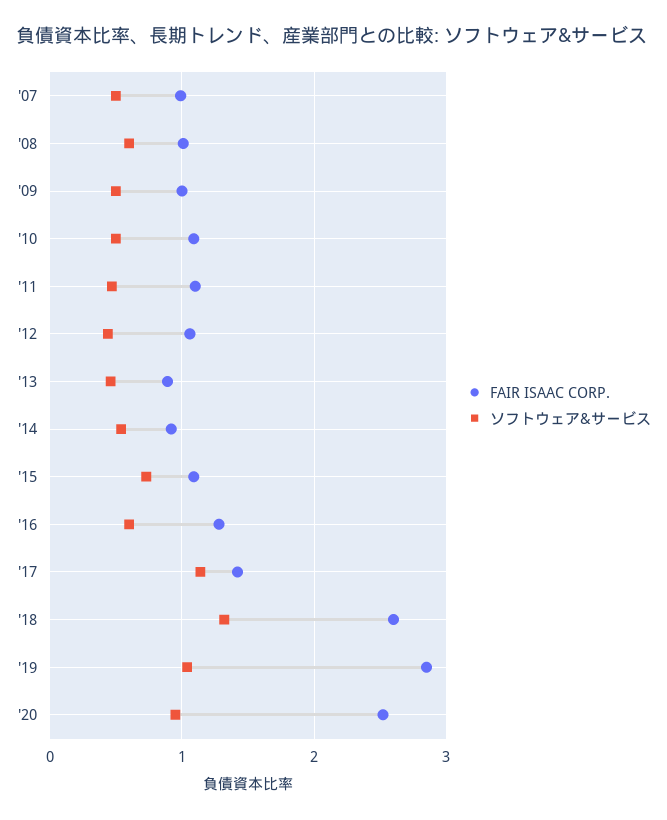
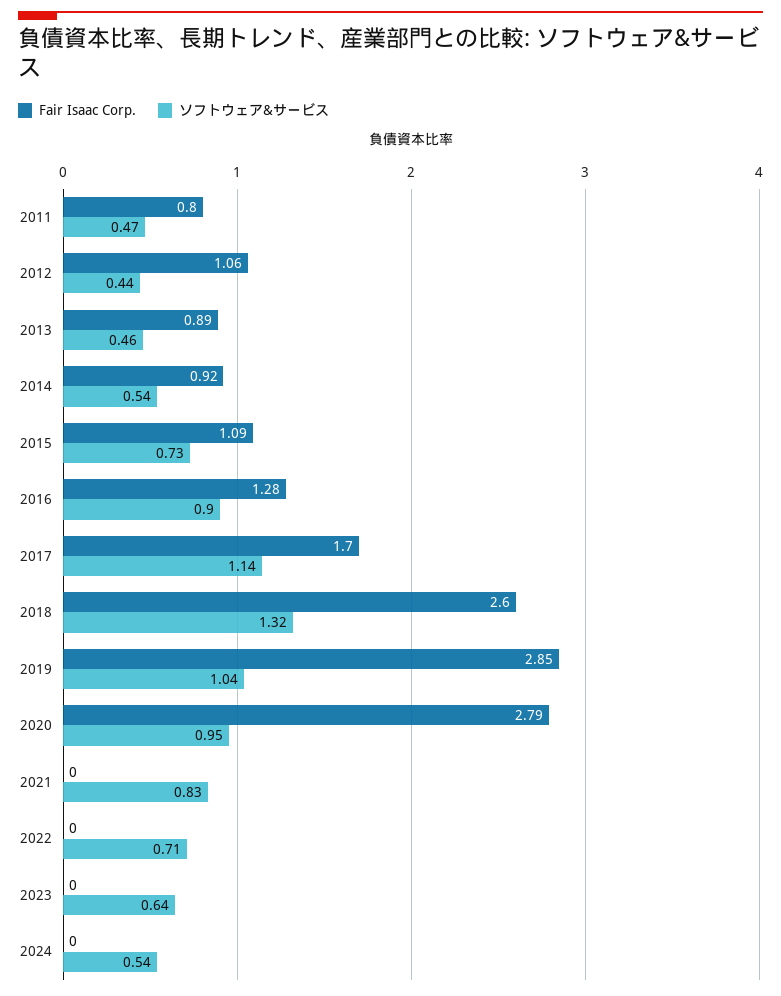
FAIR ISAAC CORP., '07: 1 -> none
ソフトウェア&サービス, '07: 0.5 -> none
FAIR ISAAC CORP., '08: 1 -> none
ソフトウェア&サービス, '08: 0.6 -> none
FAIR ISAAC CORP., '09: 1 -> none
ソフトウェア&サービス, '09: 0.5 -> none
FAIR ISAAC CORP., '10: 1.1 -> none
ソフトウェア&サービス, '10: 0.5 -> none
FAIR ISAAC CORP., '11: 1.1 -> 0.8
ソフトウェア&サービス, '16: 0.6 -> 0.9
FAIR ISAAC CORP., '17: 1.4 -> 1.7
FAIR ISAAC CORP., '20: 2.5 -> 2.79
FAIR ISAAC CORP., 2021: none -> 0
ソフトウェア&サービス, 2021: none -> 0.83
FAIR ISAAC CORP., 2022: none -> 0
ソフトウェア&サービス, 2022: none -> 0.71
FAIR ISAAC CORP., 2023: none -> 0
ソフトウェア&サービス, 2023: none -> 0.64
FAIR ISAAC CORP., 2024: none -> 0
ソフトウェア&サービス, 2024: none -> 0.54

